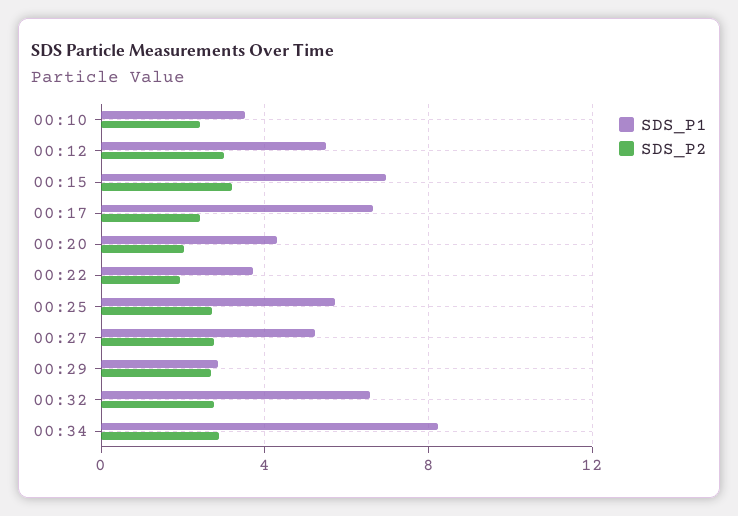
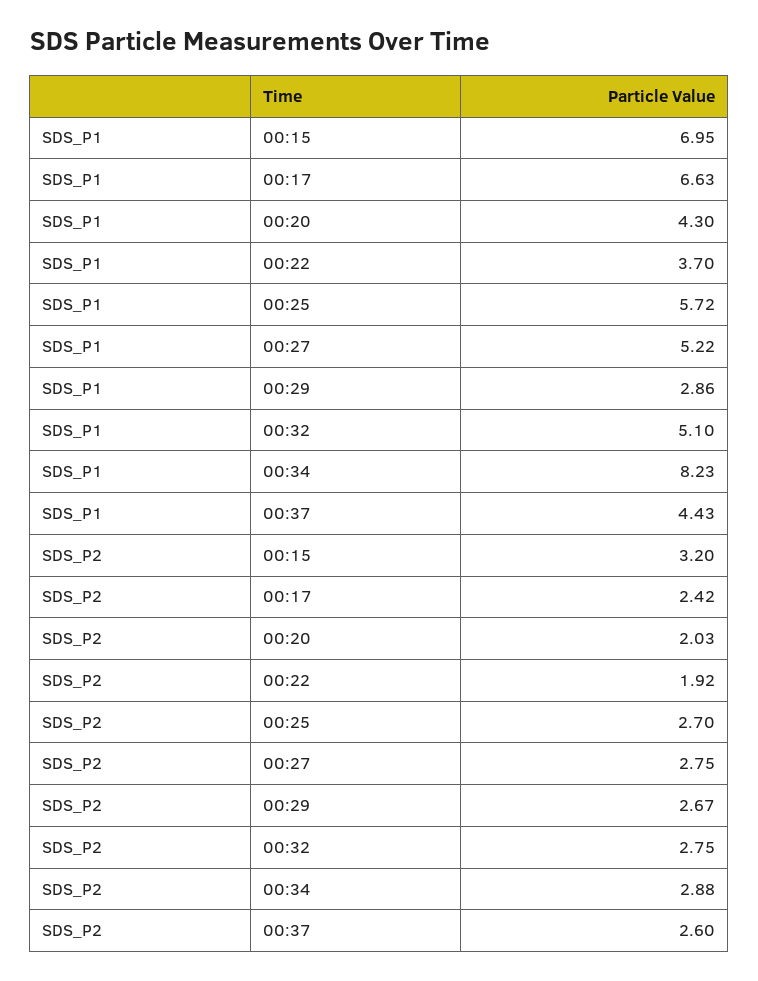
SDS_P1, 00:10: 3.5 -> none
SDS_P2, 00:10: 2.5 -> none
SDS_P1, 00:12: 5.5 -> none
SDS_P2, 00:12: 3 -> none
SDS_P1, 00:32: 6.5 -> 5.1
SDS_P1, 00:37: none -> 4.43
SDS_P2, 00:37: none -> 2.6

